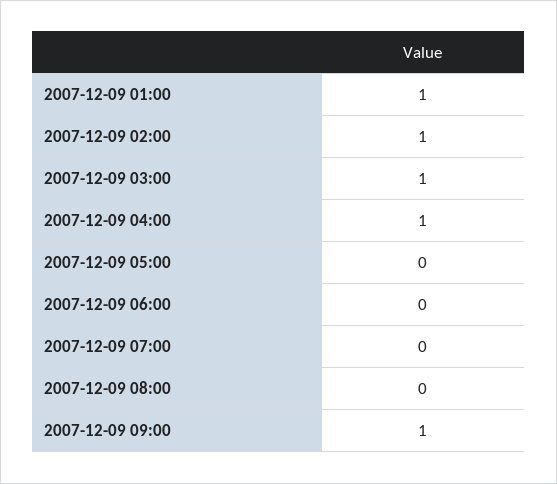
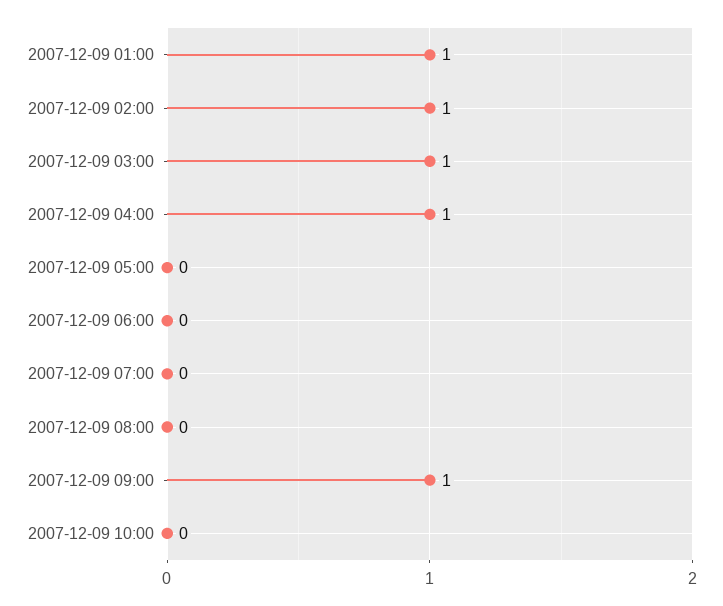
2007-12-09 10:00: none -> 0

